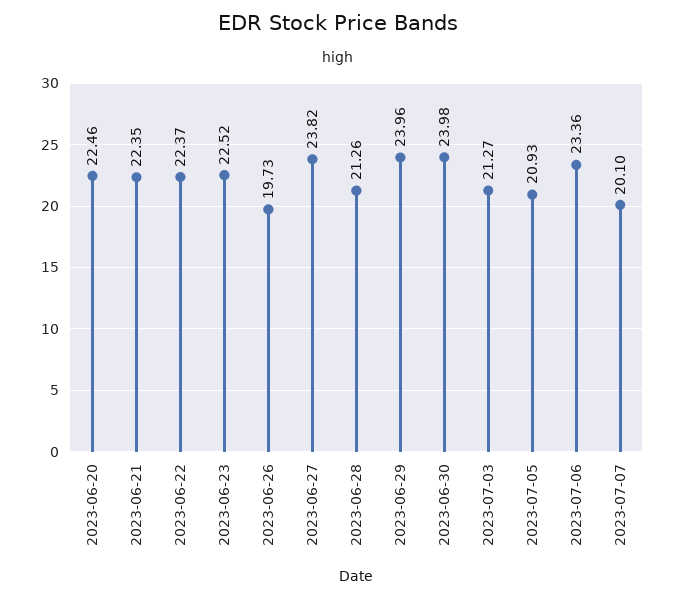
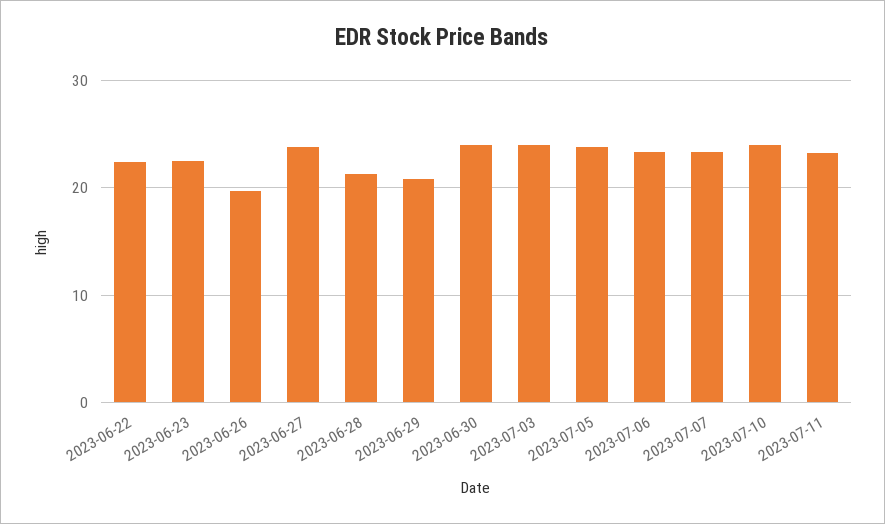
2023-06-20: 22.46 -> none
2023-06-21: 22.35 -> none
2023-06-29: 23.96 -> 21
2023-07-03: 21.27 -> 24
2023-07-05: 20.93 -> 24
2023-07-07: 20.1 -> 23
2023-07-10: none -> 24
2023-07-11: none -> 23

